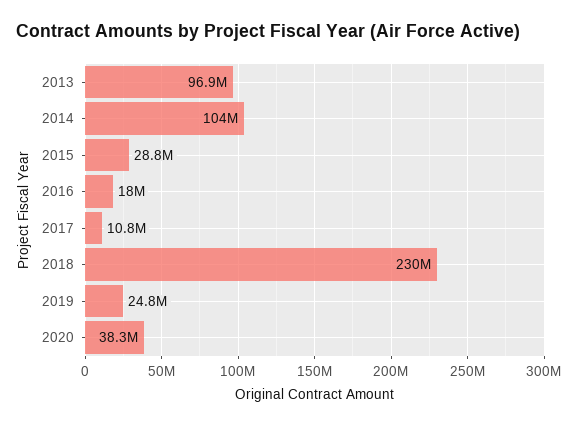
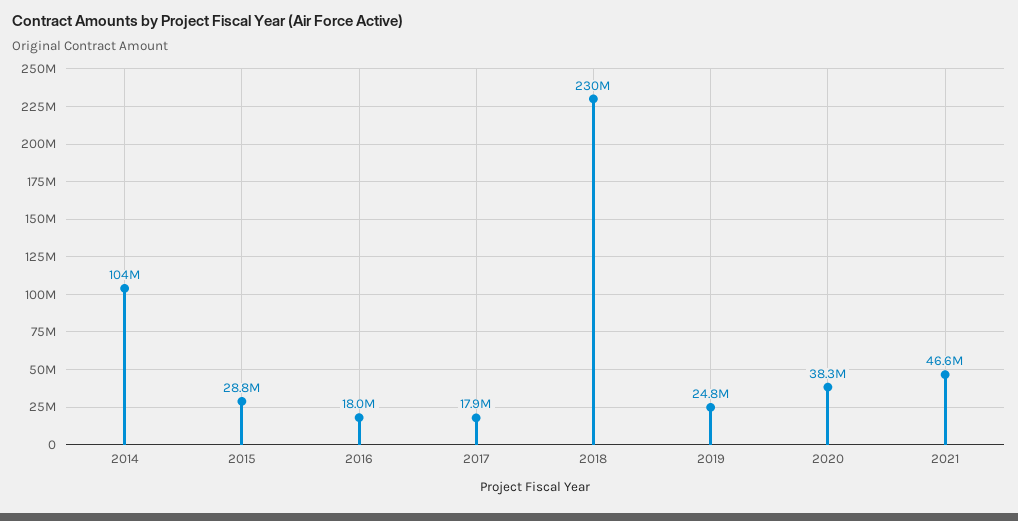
2013: 96900000 -> none
2017: 10800000 -> 17900000
2021: none -> 46600000

